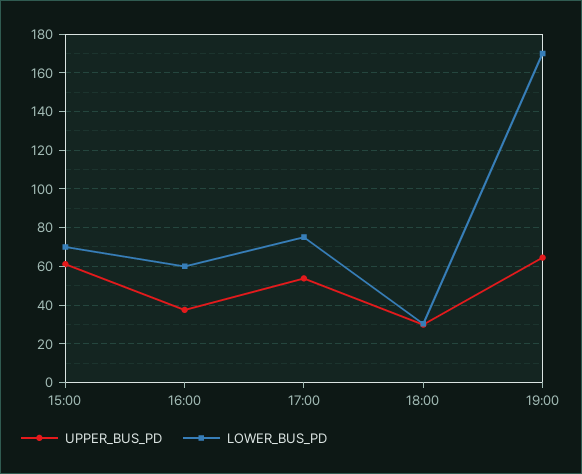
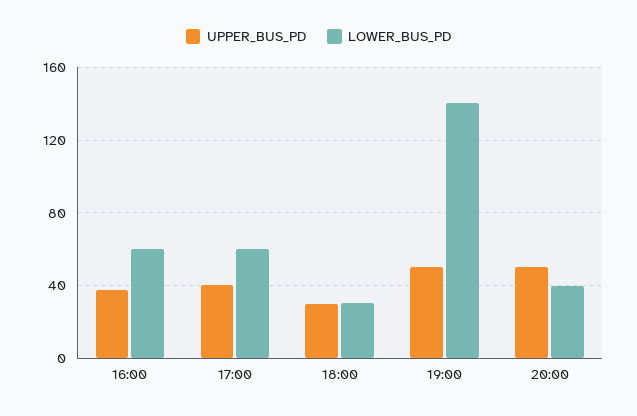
UPPER_BUS_PD, 15:00: 60 -> none
LOWER_BUS_PD, 15:00: 70 -> none
UPPER_BUS_PD, 17:00: 55 -> 40
LOWER_BUS_PD, 17:00: 75 -> 60
UPPER_BUS_PD, 19:00: 65 -> 50
LOWER_BUS_PD, 19:00: 170 -> 140
UPPER_BUS_PD, 20:00: none -> 50
LOWER_BUS_PD, 20:00: none -> 40

